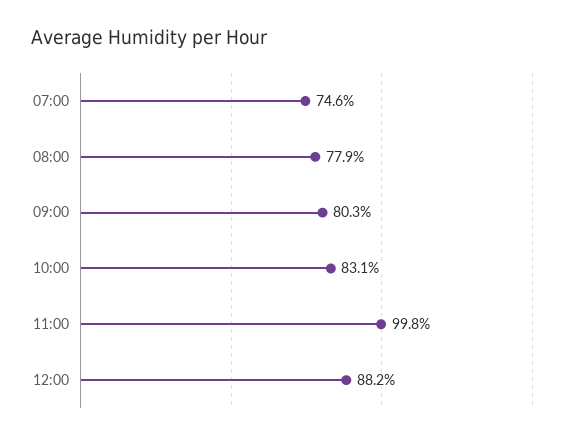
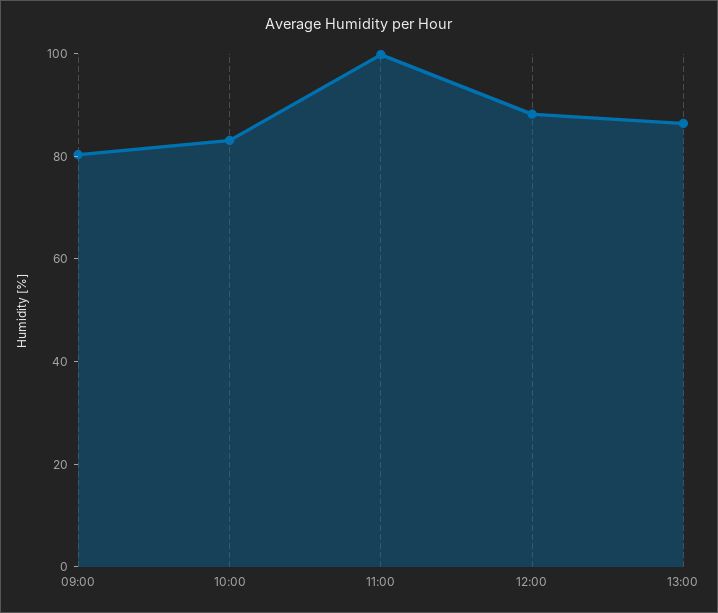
07:00: 74.6 -> none
08:00: 77.9 -> none
13:00: none -> 85

